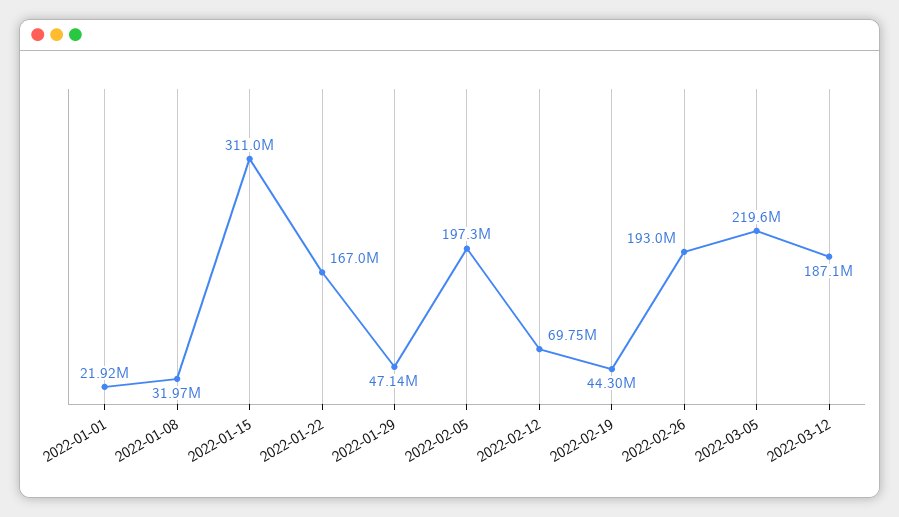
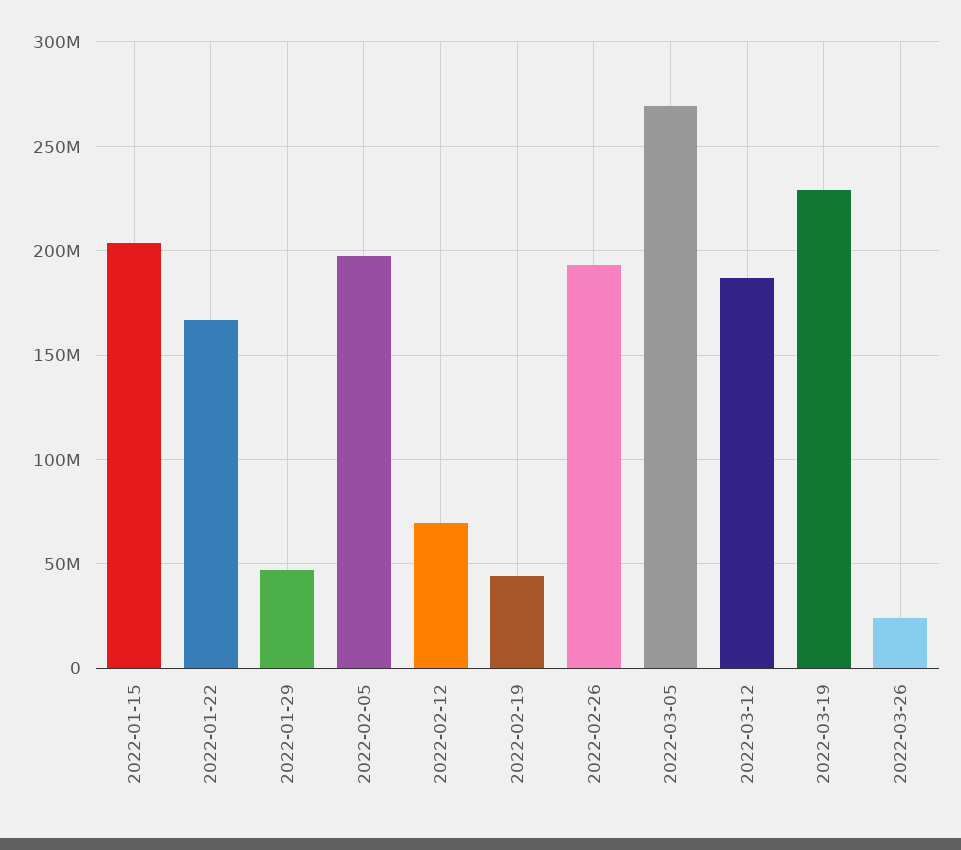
2022-01-01: 21920000 -> none
2022-01-08: 31970000 -> none
2022-01-15: 311000000 -> 205000000
2022-03-05: 219600000 -> 270000000
2022-03-19: none -> 230000000
2022-03-26: none -> 25000000

